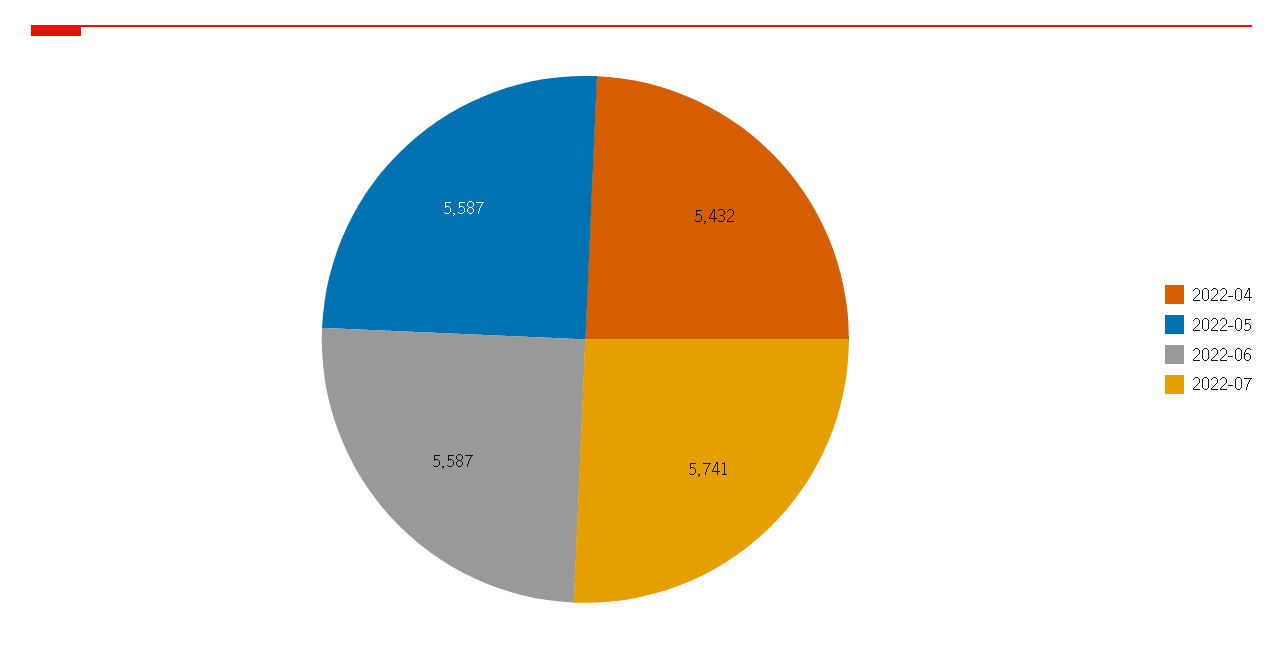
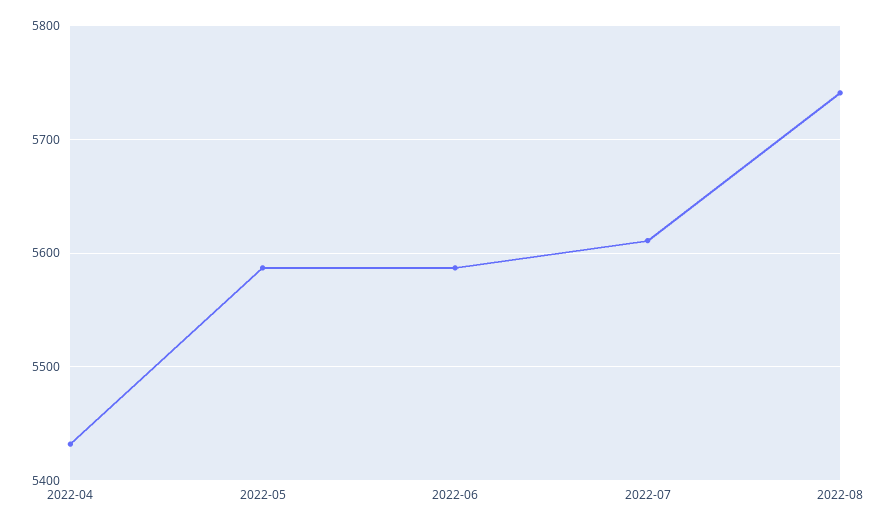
2022-07: 5741 -> 5610
2022-08: none -> 5740

